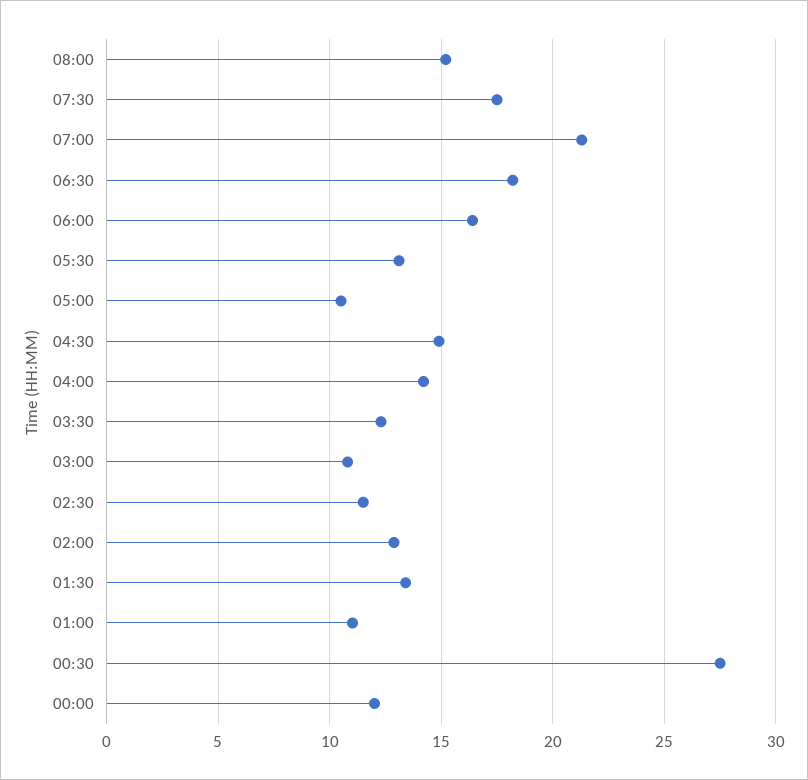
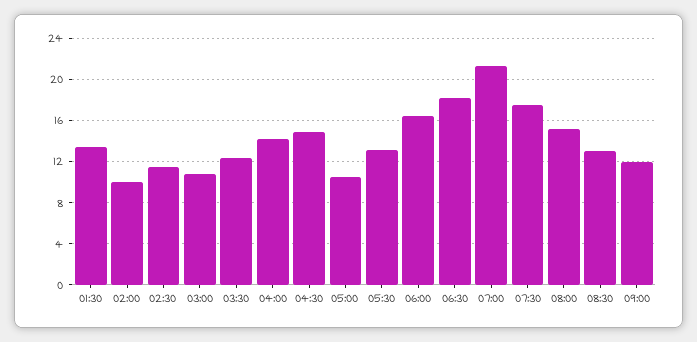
02:00: 13 -> 10
01:00: 11 -> none
00:30: 27.5 -> none
00:00: 12 -> none
08:30: none -> 13
09:00: none -> 12

